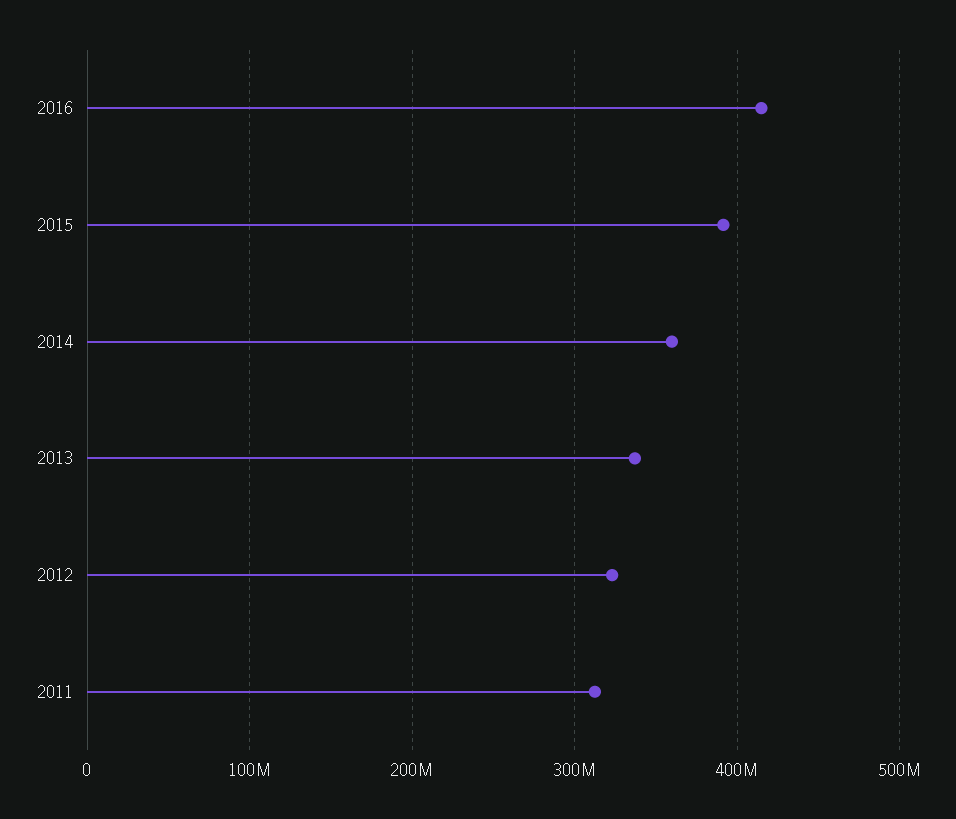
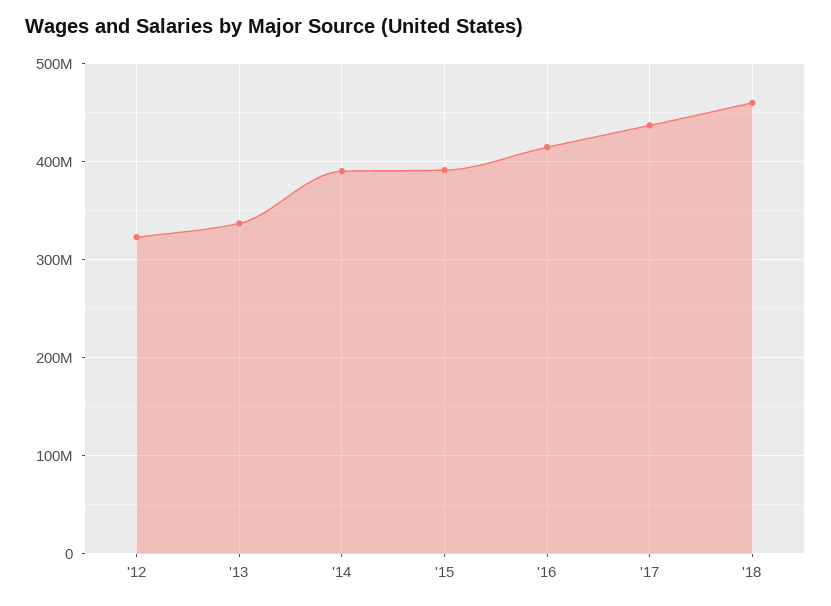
2014: 360000000 -> 390000000
2011: 310000000 -> none
'17: none -> 440000000
'18: none -> 460000000

